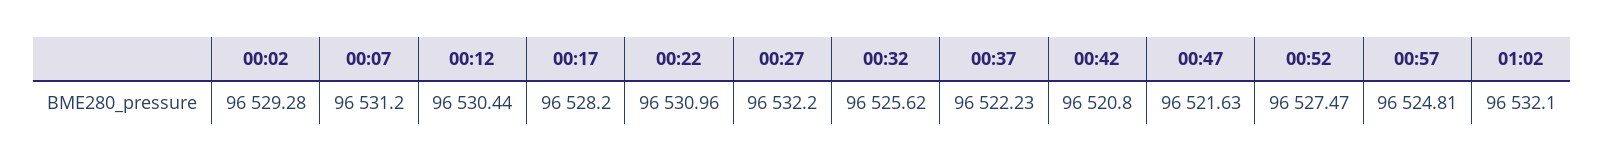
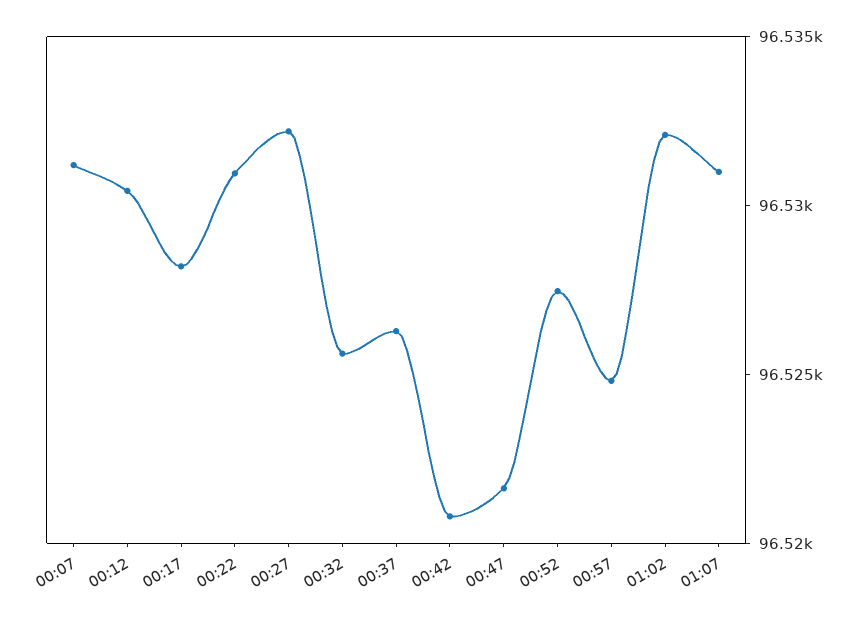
00:02: 96529.28 -> none
00:37: 96522.23 -> 96526
01:07: none -> 96531

